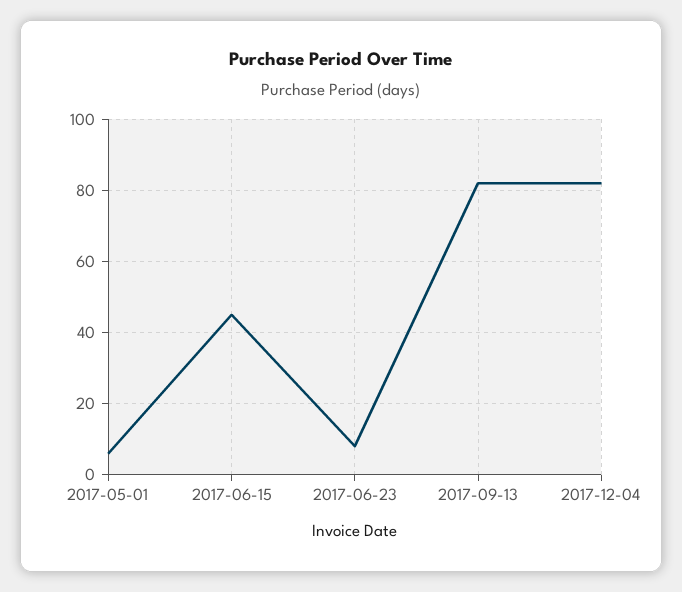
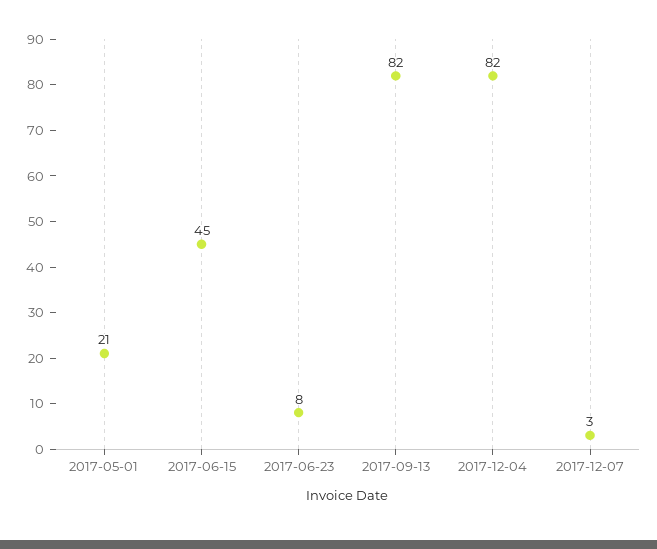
2017-05-01: 5 -> 21
2017-12-07: none -> 3

